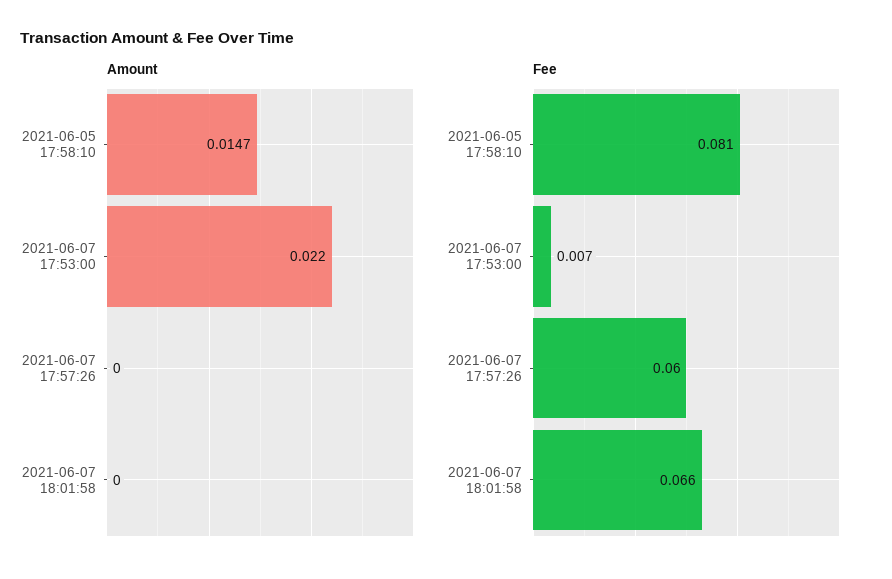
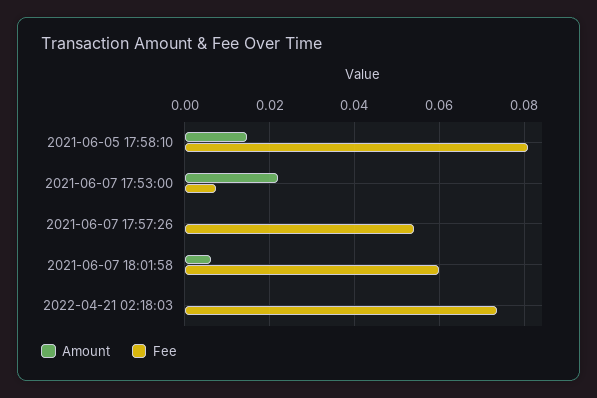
Amount, 2021-06-07 18:01:58: 0 -> 0.006
Fee, 2021-06-07 17:57:26: 0.06 -> 0.054
Fee, 2021-06-07 18:01:58: 0.066 -> 0.06
Amount, 2022-04-21 02:18:03: none -> 0
Fee, 2022-04-21 02:18:03: none -> 0.074

